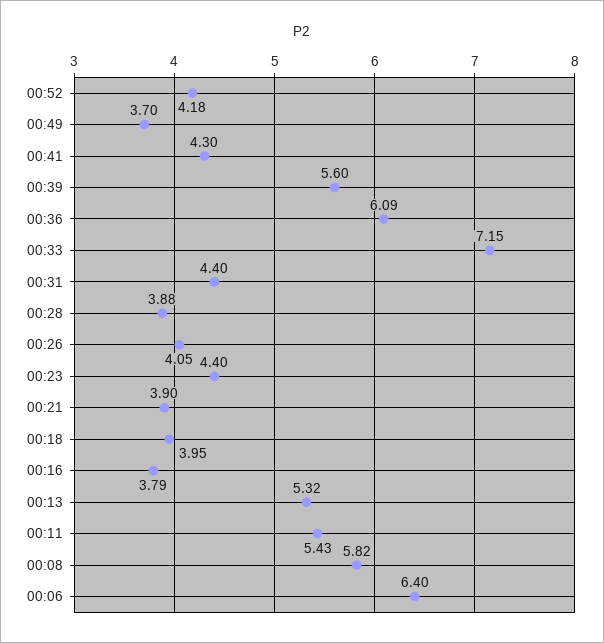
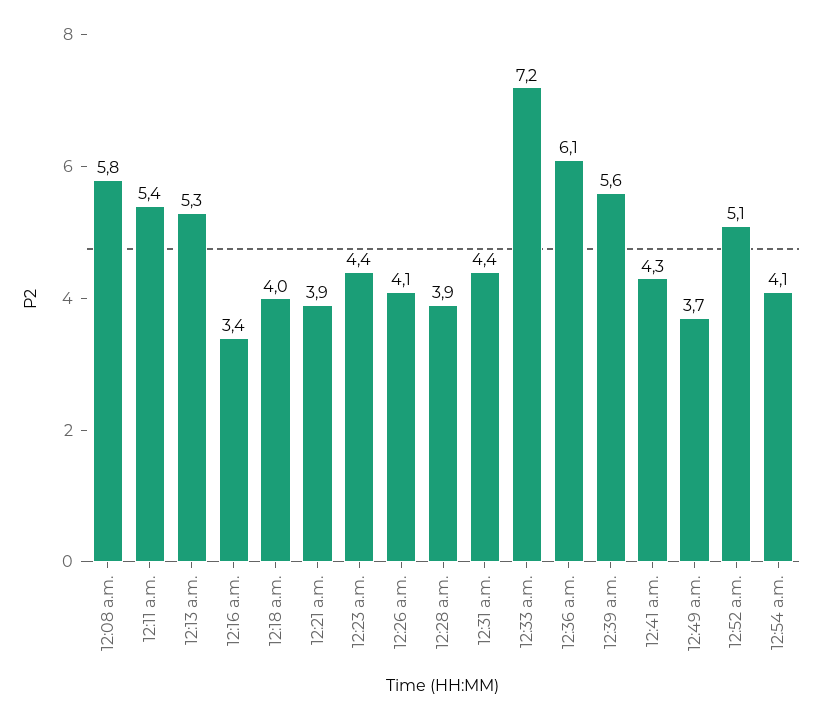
00:52: 4.18 -> 5.1
00:16: 3.79 -> 3.4
00:06: 6.4 -> none
12:54 a.m.: none -> 4.1

